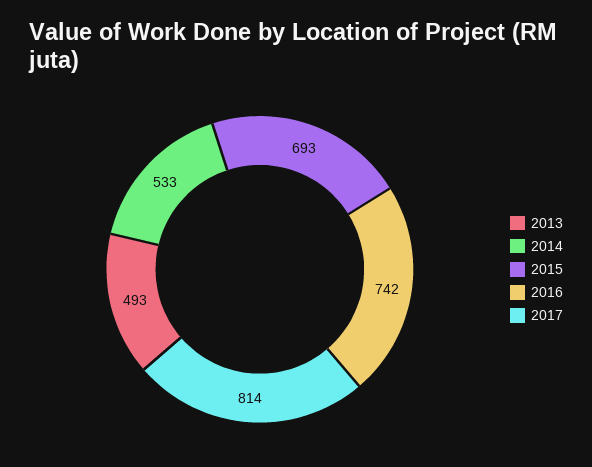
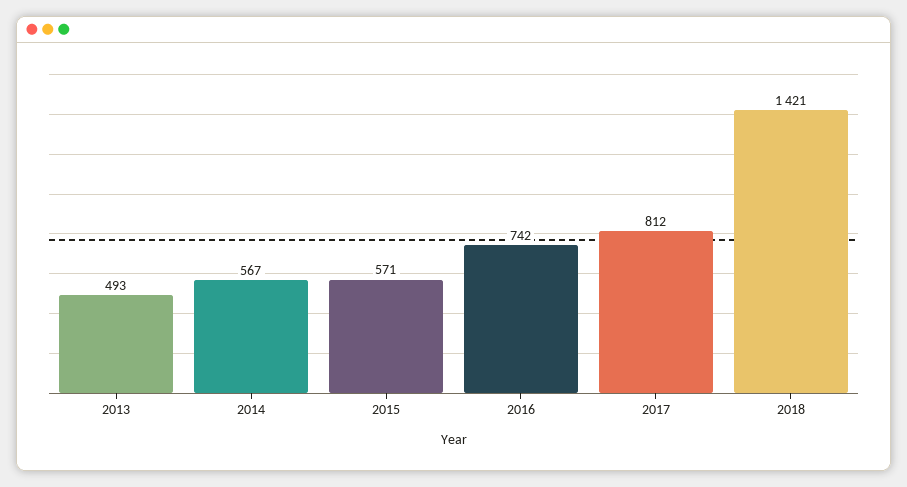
2014: 533 -> 567
2015: 693 -> 571
2017: 814 -> 812
2018: none -> 1421

